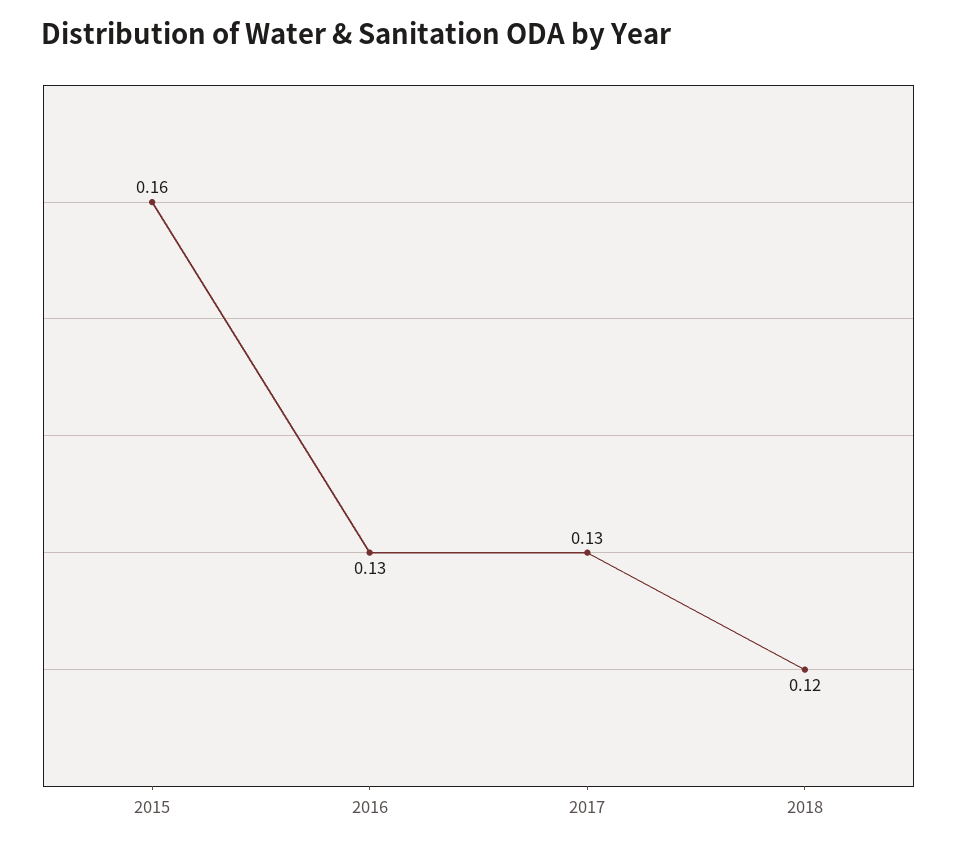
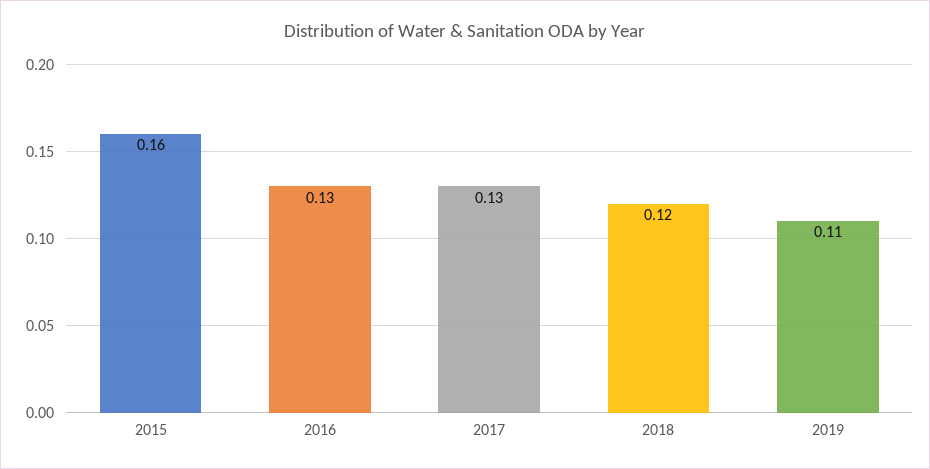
2019: none -> 0.11

